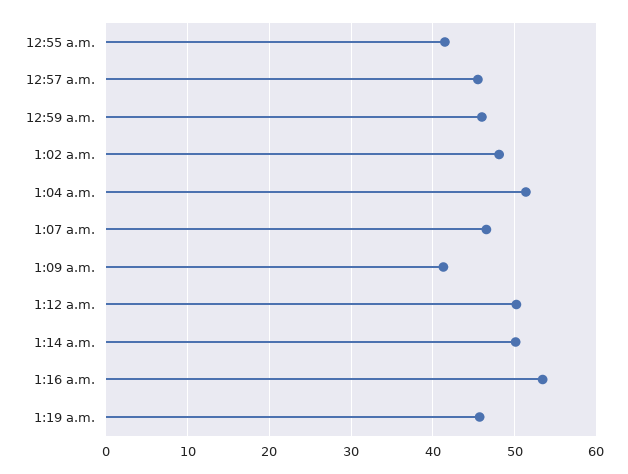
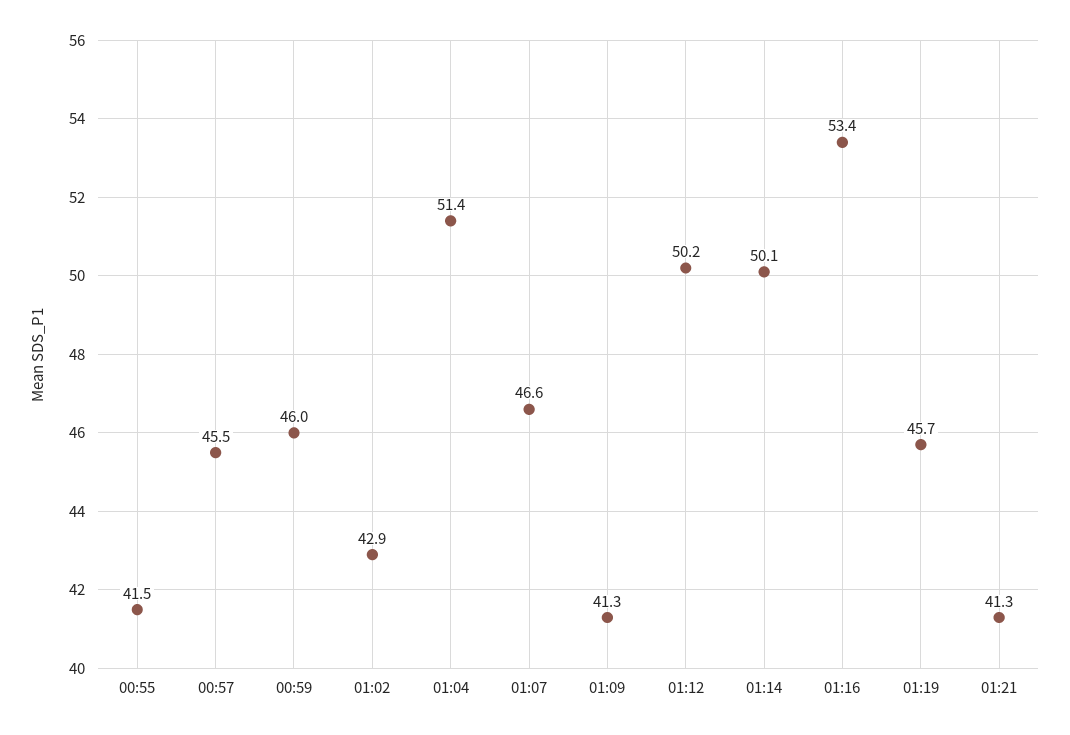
1:02 a.m.: 48 -> 42.9
01:21: none -> 41.3

